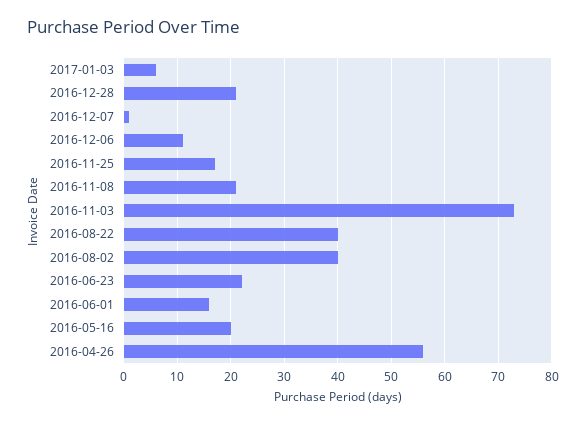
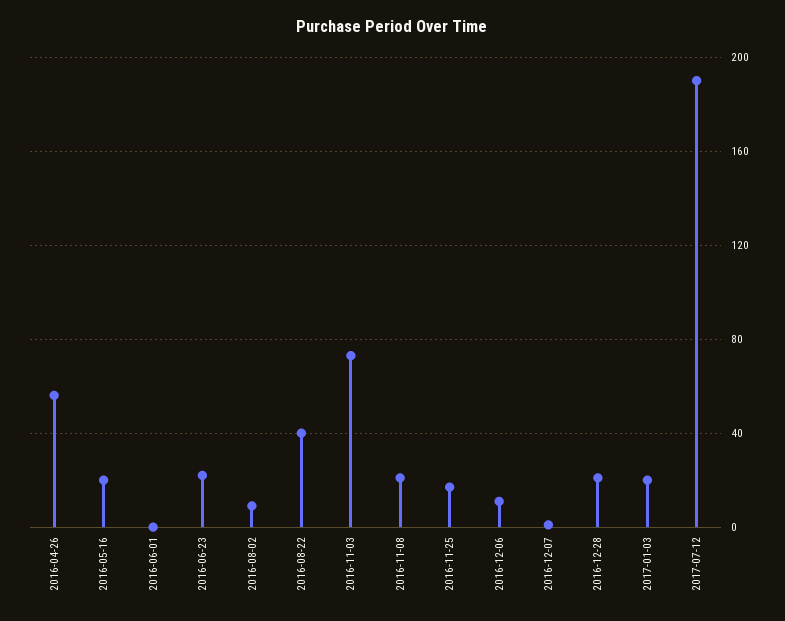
2017-01-03: 5 -> 20
2016-08-02: 40 -> 10
2016-06-01: 15 -> 0
2017-07-12: none -> 190

